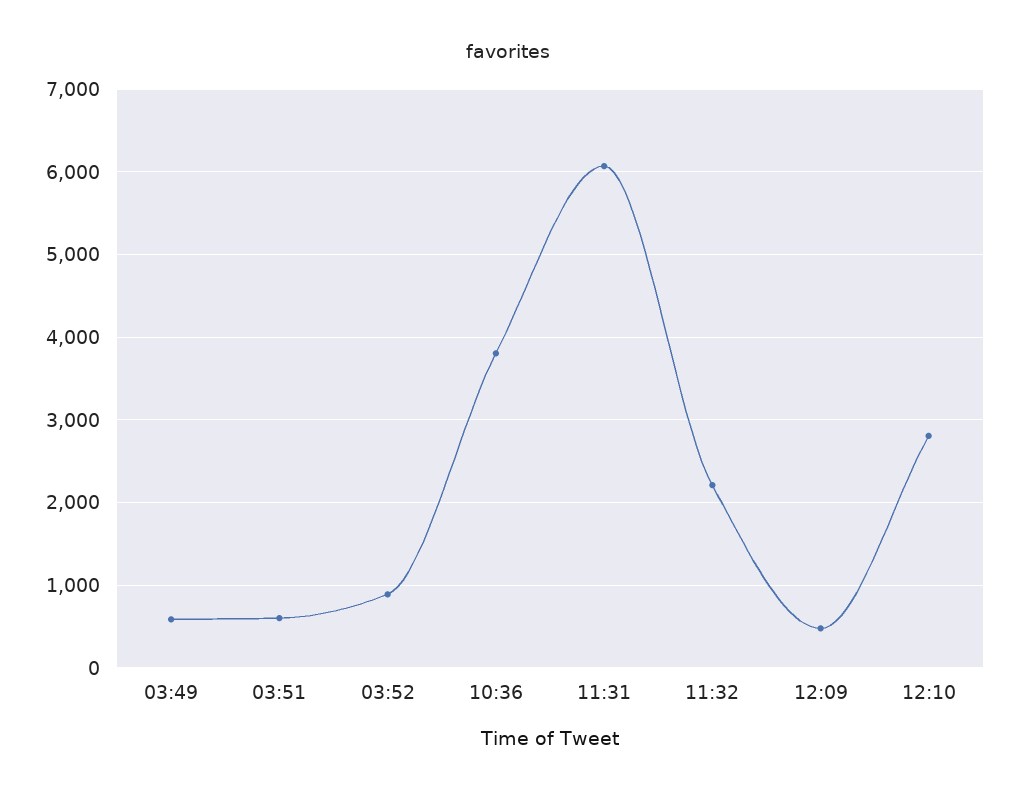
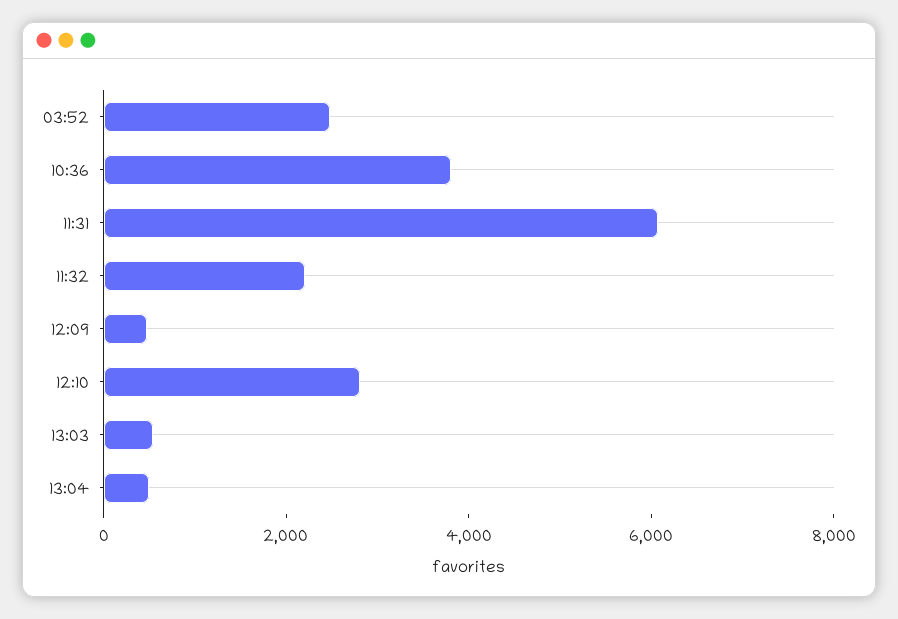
03:49: 600 -> none
03:51: 600 -> none
03:52: 900 -> 2500
13:03: none -> 500
13:04: none -> 500

